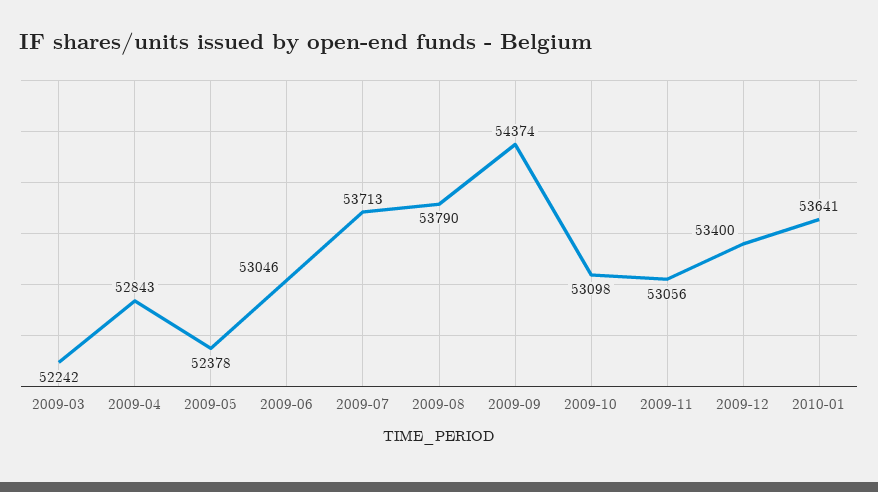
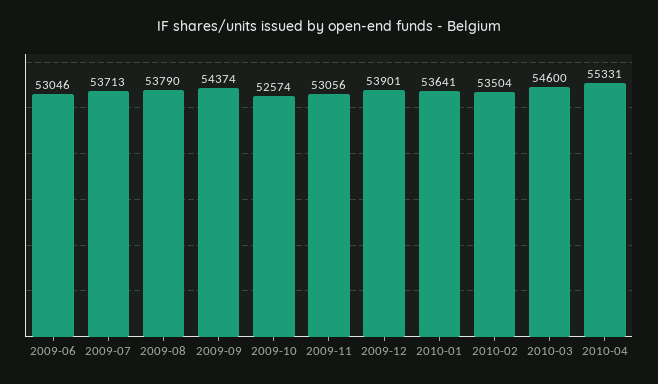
2009-03: 52242 -> none
2009-04: 52843 -> none
2009-05: 52378 -> none
2009-10: 53098 -> 52574
2009-12: 53400 -> 53901
2010-02: none -> 53504
2010-03: none -> 54600
2010-04: none -> 55331

